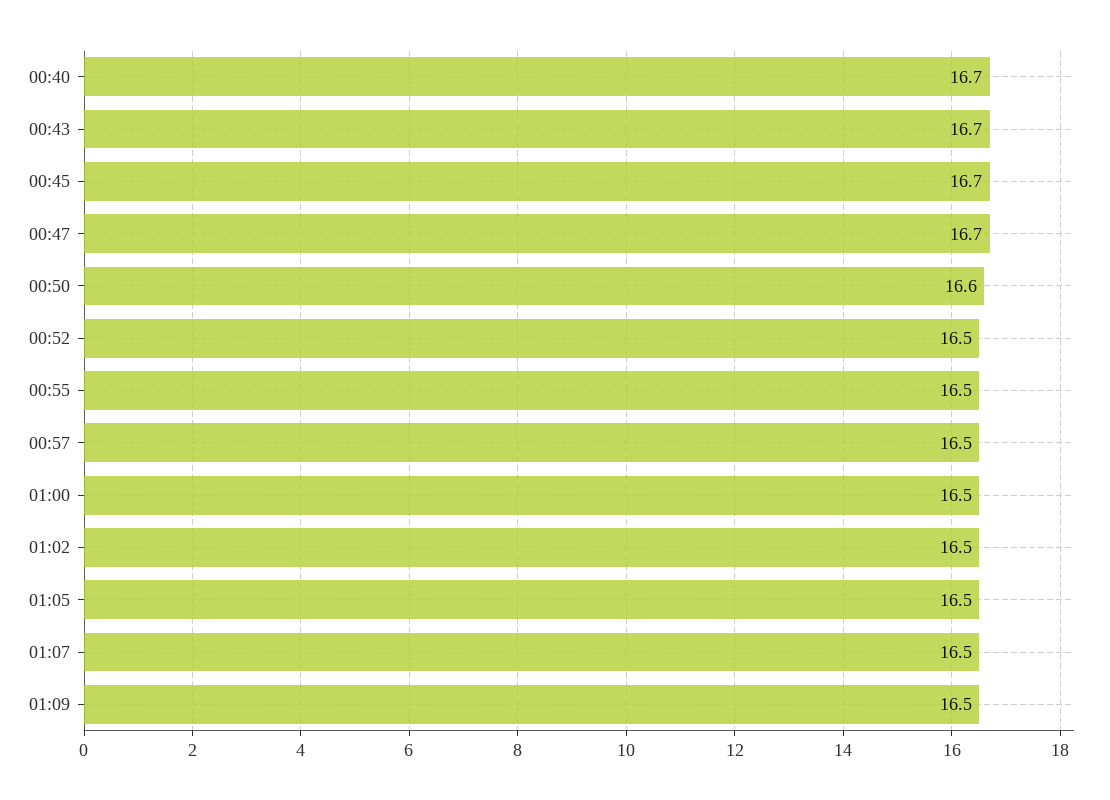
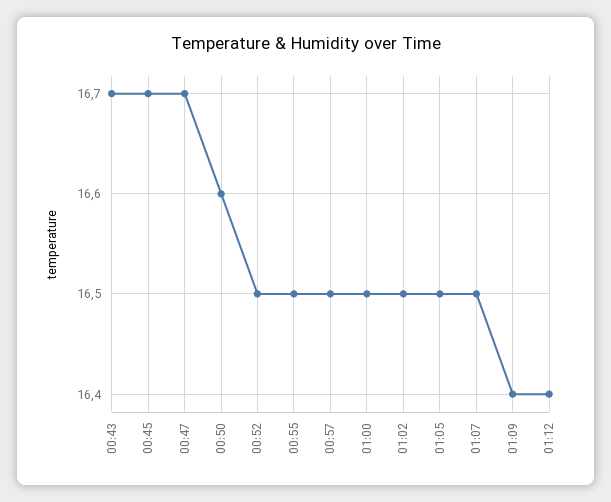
00:40: 16.7 -> none
01:09: 16.5 -> 16.4
01:12: none -> 16.4

